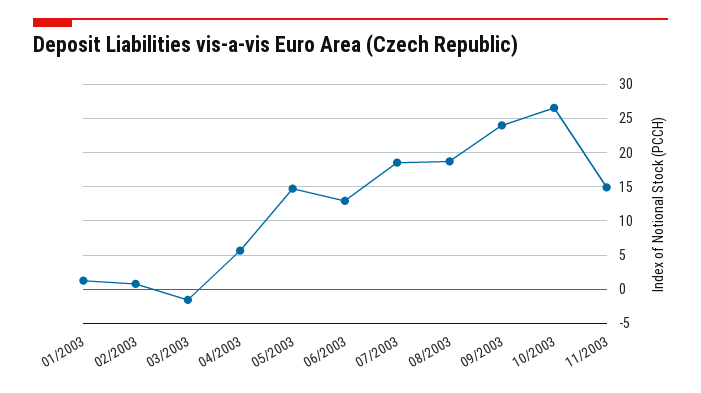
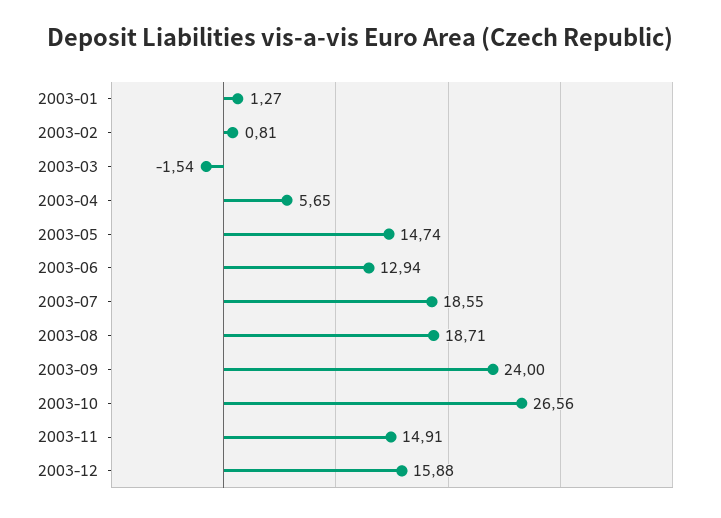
2003-12: none -> 15.88

